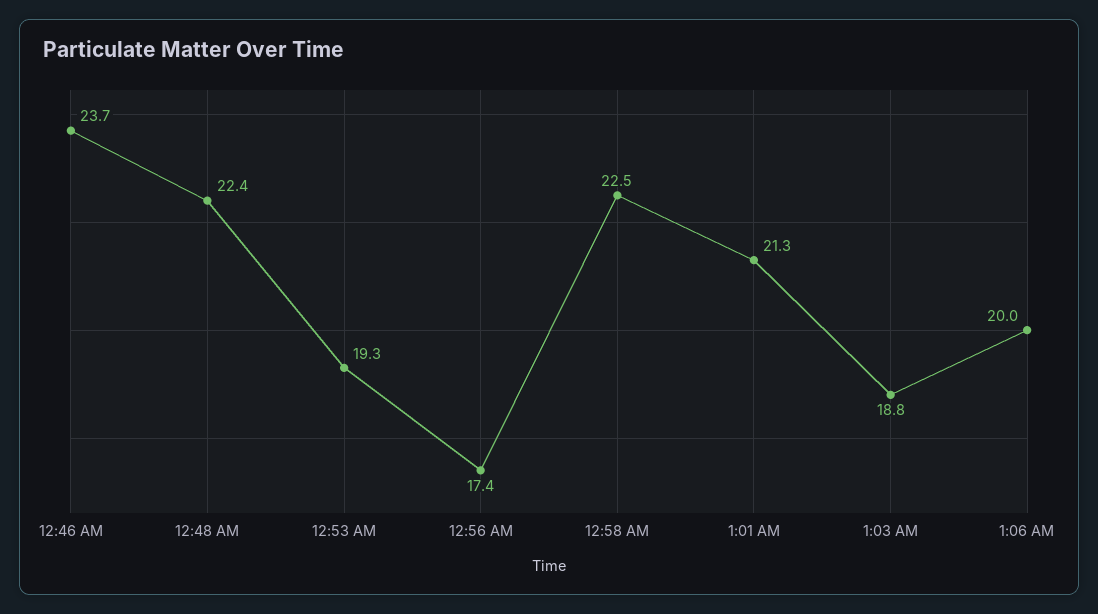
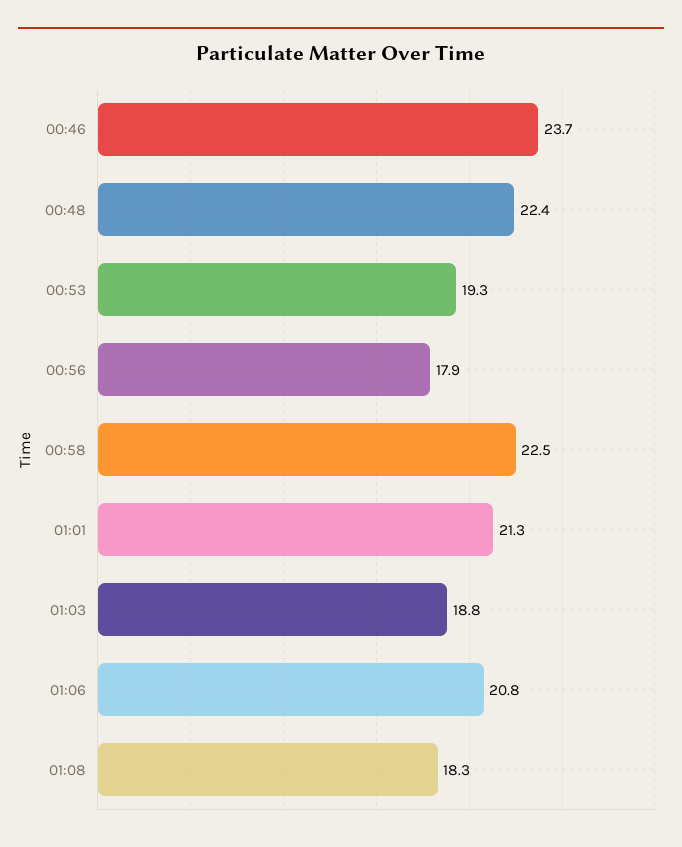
12:56 AM: 17.4 -> 17.9
1:06 AM: 20 -> 20.8
01:08: none -> 18.3

